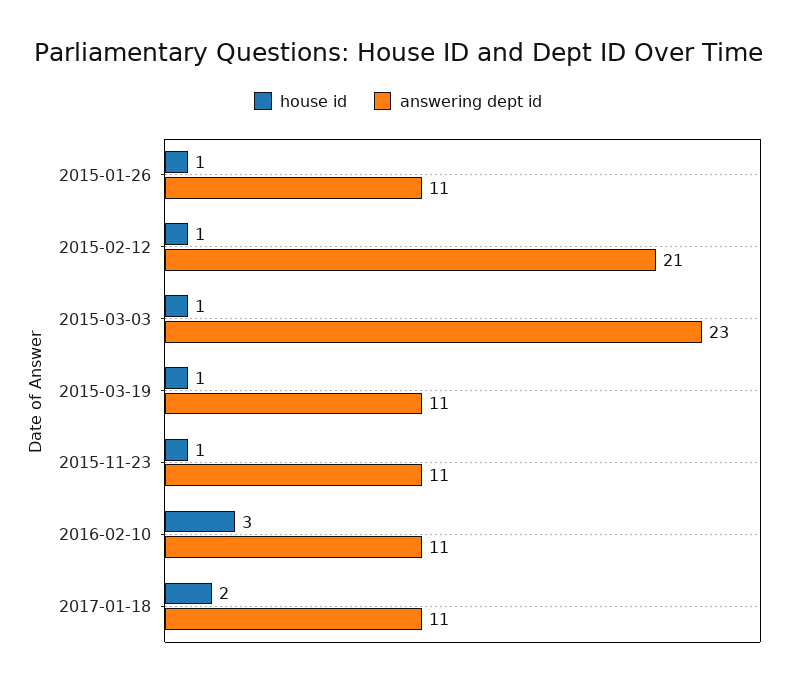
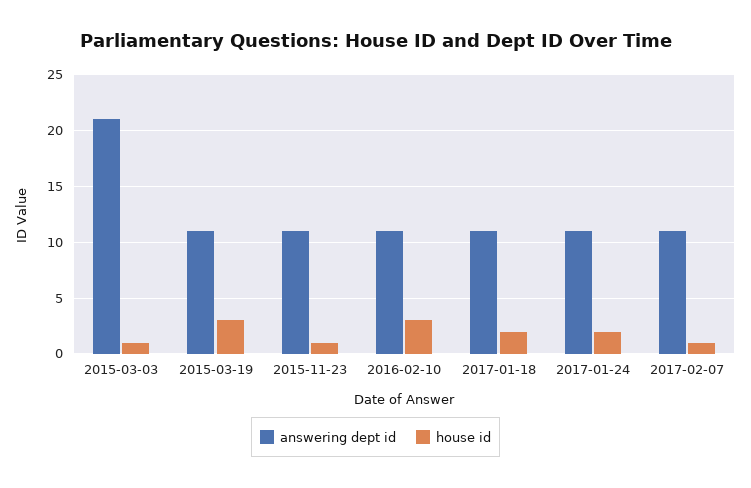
house id, 2015-01-26: 1 -> none
answering dept id, 2015-01-26: 11 -> none
house id, 2015-02-12: 1 -> none
answering dept id, 2015-02-12: 21 -> none
answering dept id, 2015-03-03: 23 -> 21
house id, 2015-03-19: 1 -> 3
answering dept id, 2017-01-24: none -> 11
house id, 2017-01-24: none -> 2
answering dept id, 2017-02-07: none -> 11
house id, 2017-02-07: none -> 1

